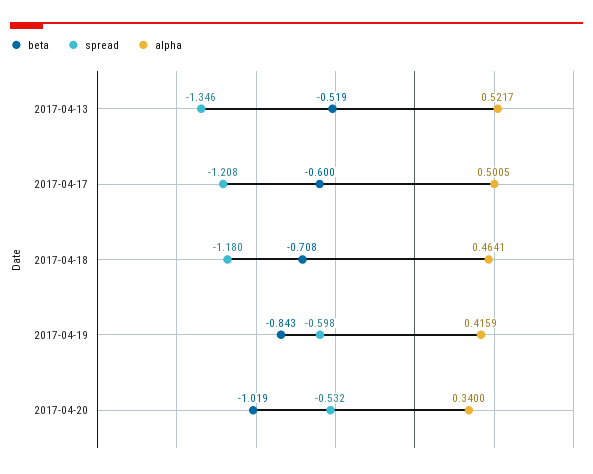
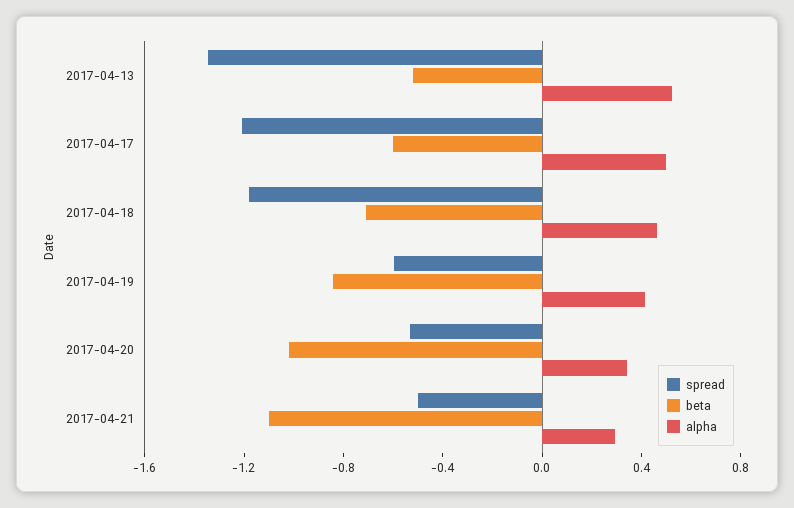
spread, 2017-04-21: none -> -0.5
beta, 2017-04-21: none -> -1.1
alpha, 2017-04-21: none -> 0.3

